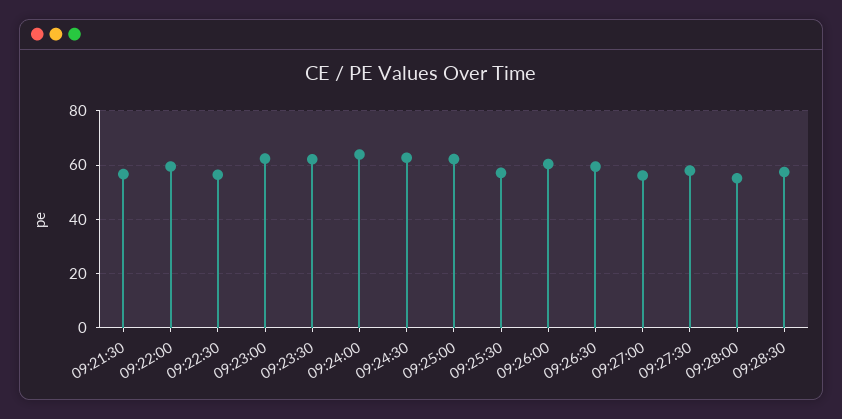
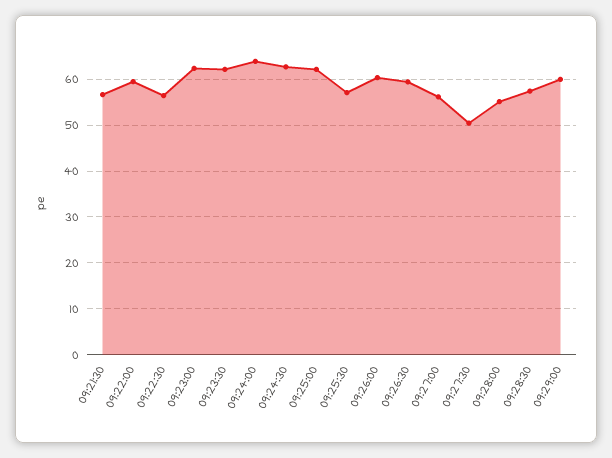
09:27:30: 57.5 -> 50
09:29:00: none -> 60

